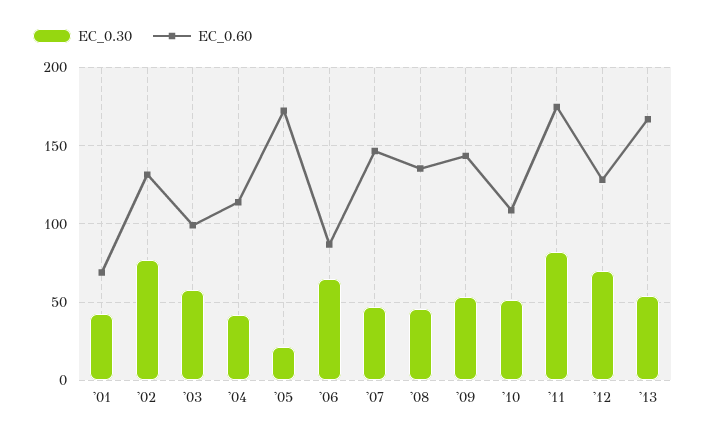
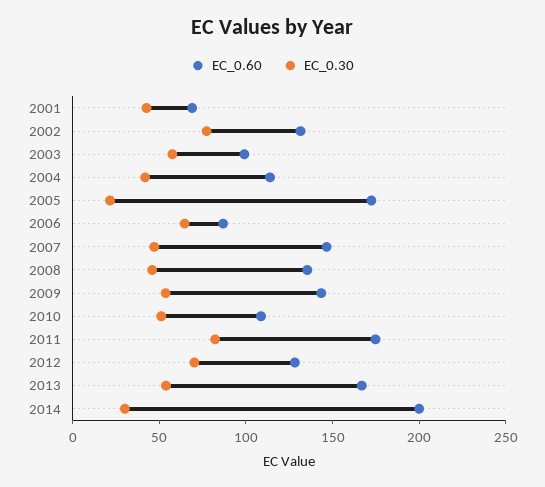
EC_0.60, 2014: none -> 200
EC_0.30, 2014: none -> 30

